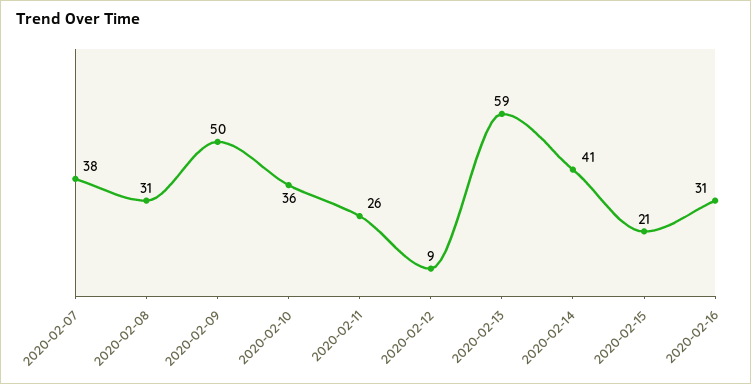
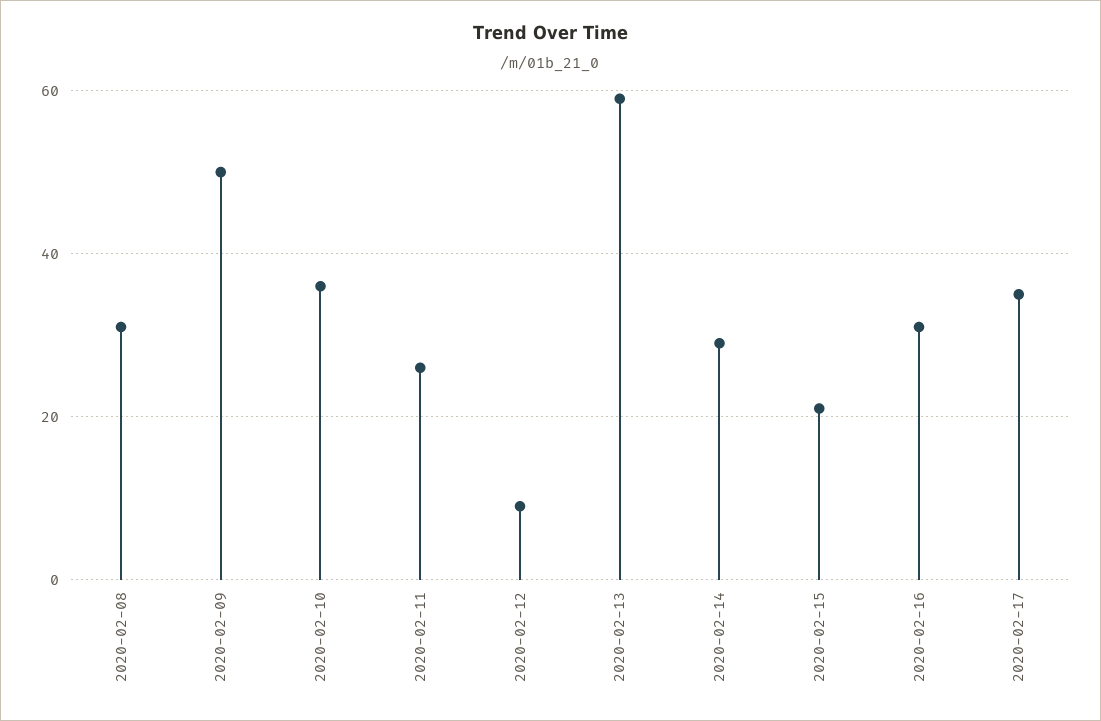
2020-02-07: 38 -> none
2020-02-14: 41 -> 30
2020-02-17: none -> 35

